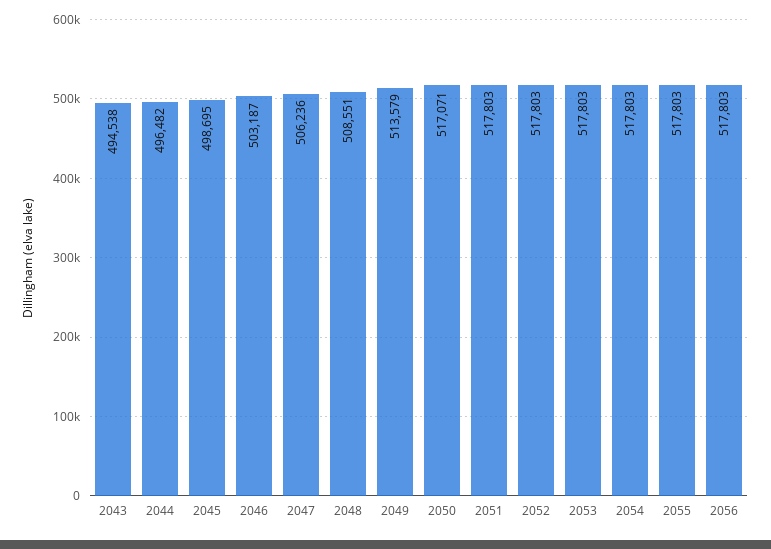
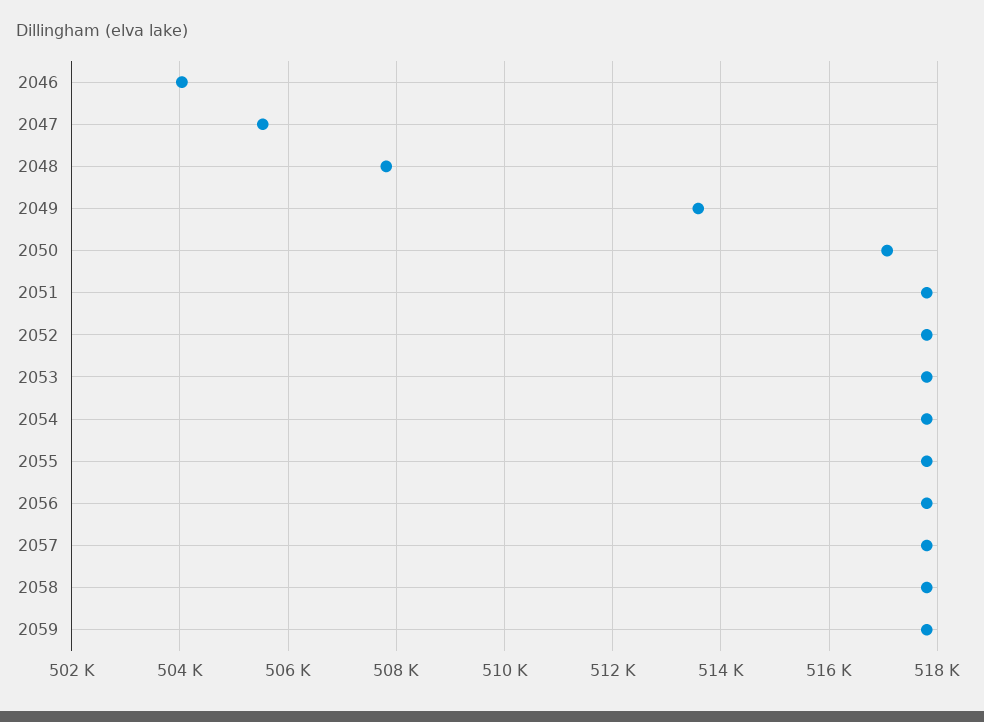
2043: 494538 -> none
2044: 496482 -> none
2045: 498695 -> none
2046: 503187 -> 504000
2047: 506236 -> 505600
2048: 508551 -> 507800
2057: none -> 517800
2058: none -> 517800
2059: none -> 517800

